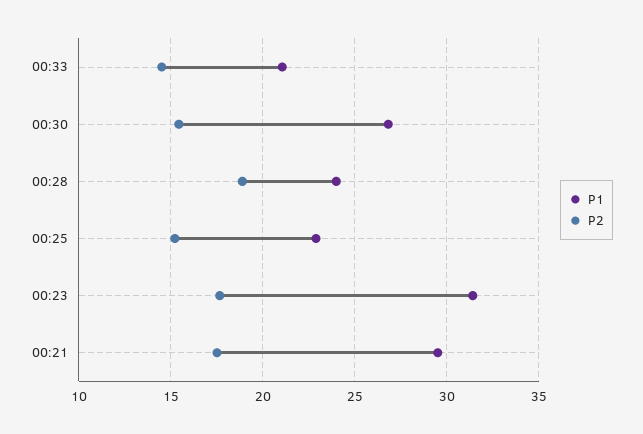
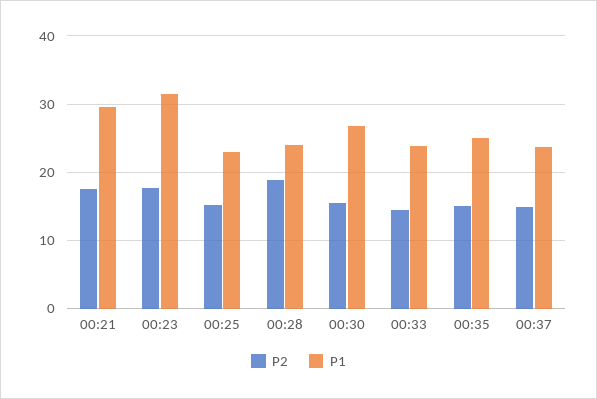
P1, 00:33: 21 -> 24
P2, 00:35: none -> 15
P1, 00:35: none -> 25
P2, 00:37: none -> 15
P1, 00:37: none -> 24

